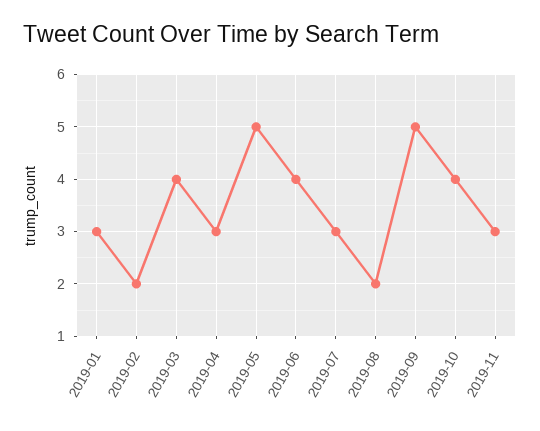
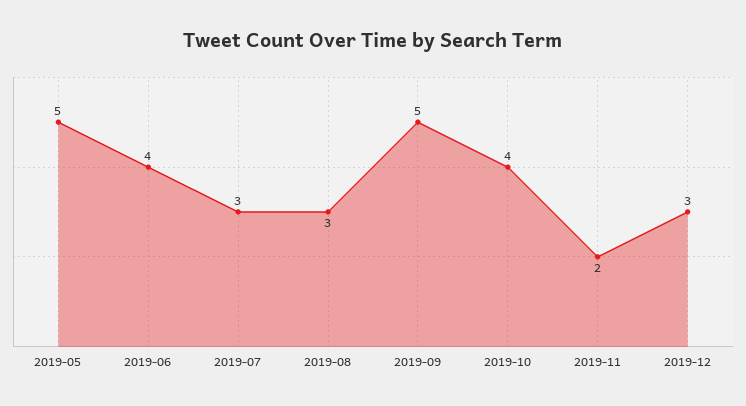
2019-01: 3 -> none
2019-02: 2 -> none
2019-03: 4 -> none
2019-04: 3 -> none
2019-08: 2 -> 3
2019-11: 3 -> 2
2019-12: none -> 3

